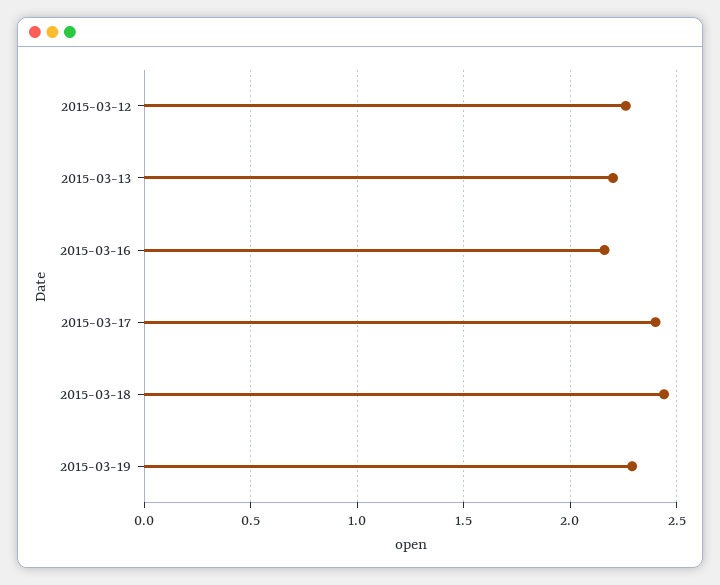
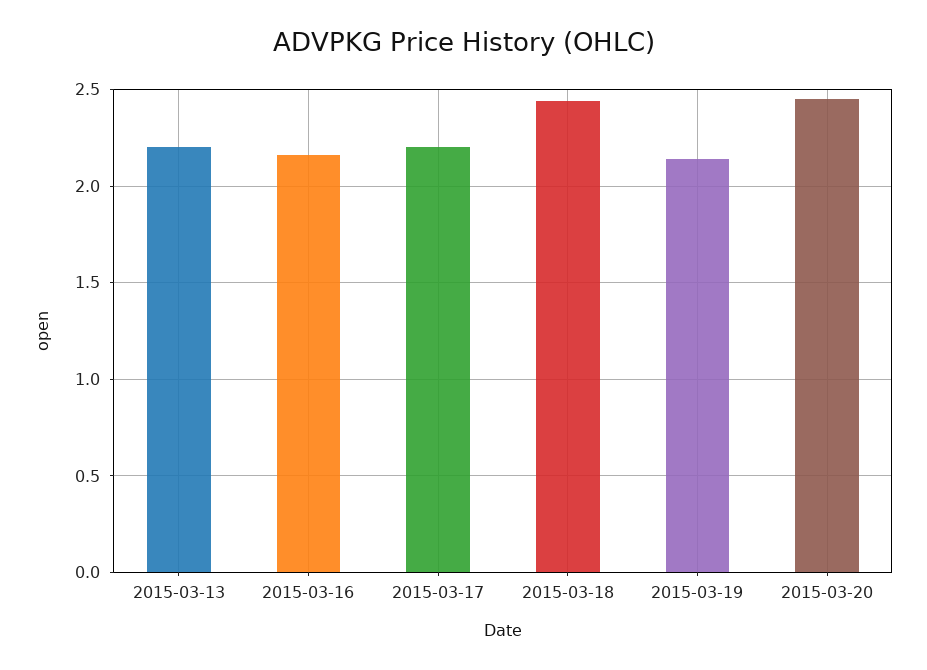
2015-03-12: 2.25 -> none
2015-03-17: 2.4 -> 2.2
2015-03-19: 2.3 -> 2.15
2015-03-20: none -> 2.45

